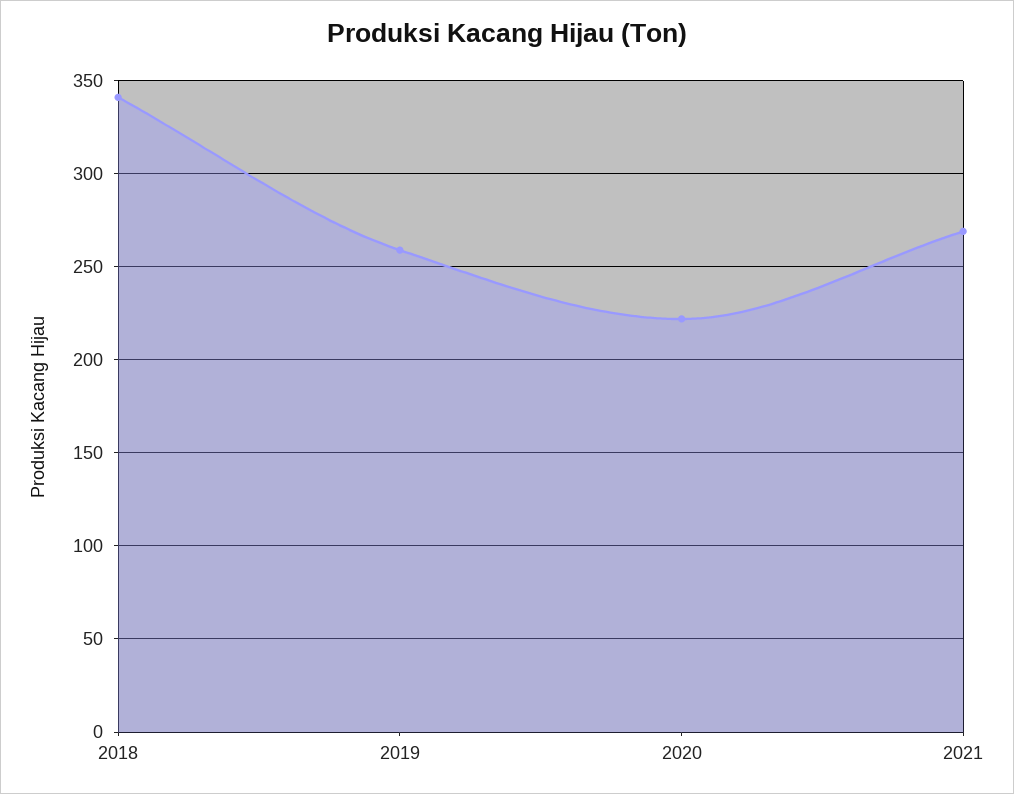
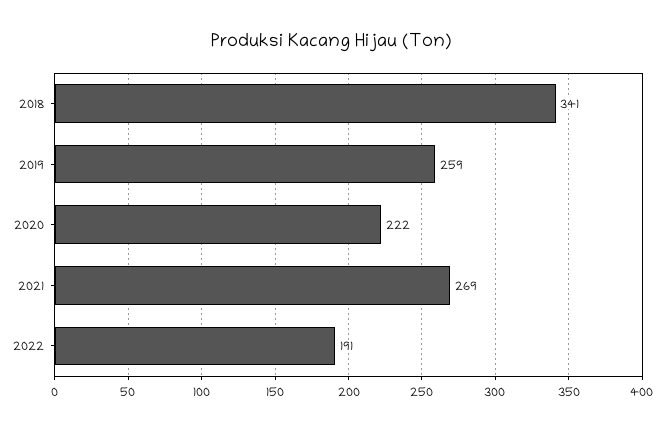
2022: none -> 191

